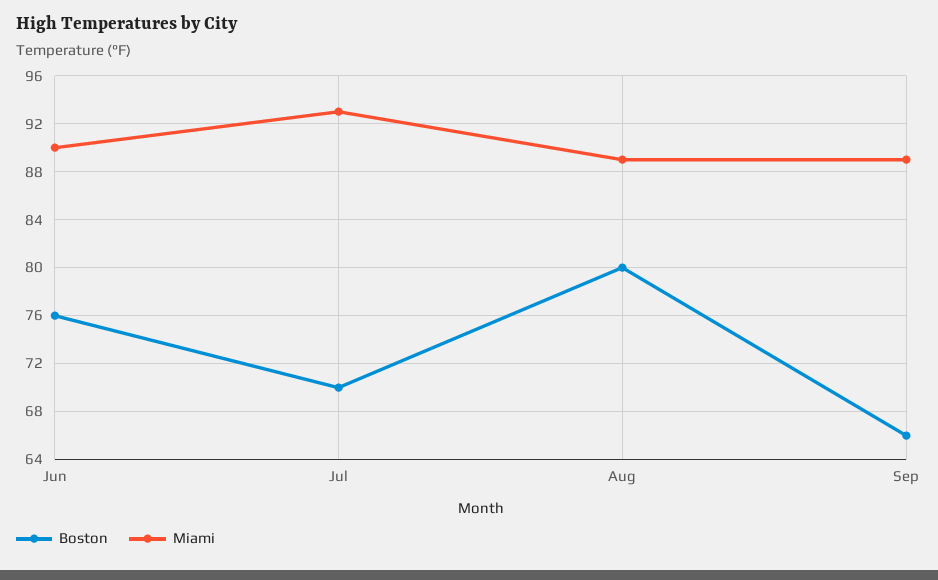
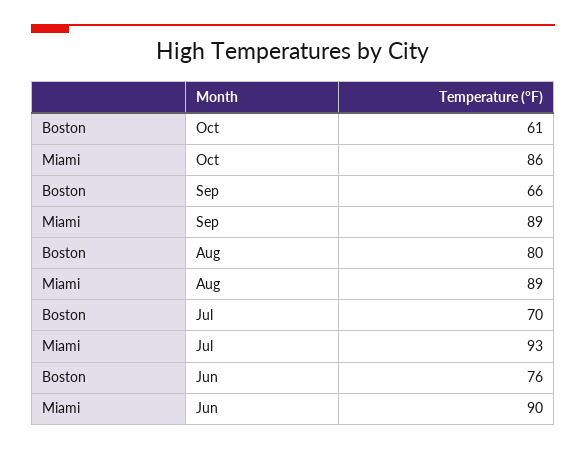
Boston, Oct: none -> 61
Miami, Oct: none -> 86

